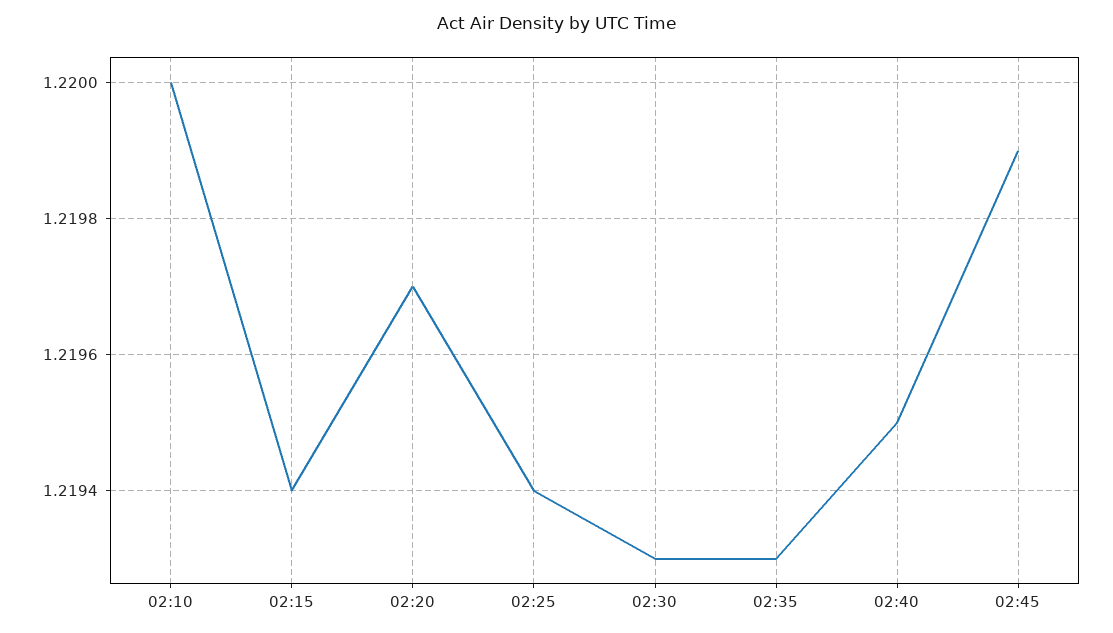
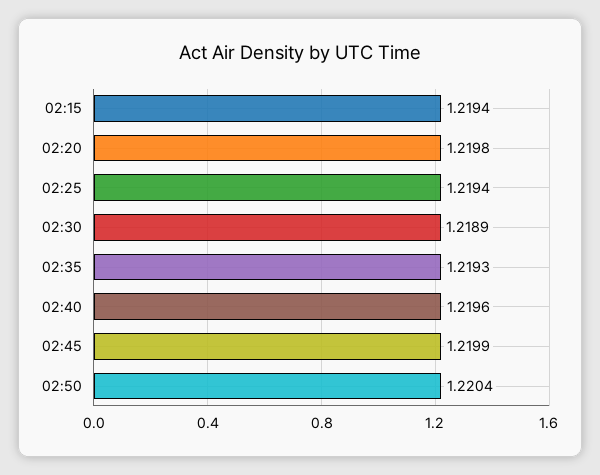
02:10: 1.22 -> none
02:20: 1.2197 -> 1.2198
02:30: 1.2193 -> 1.2189
02:40: 1.2195 -> 1.2196
02:50: none -> 1.2204

